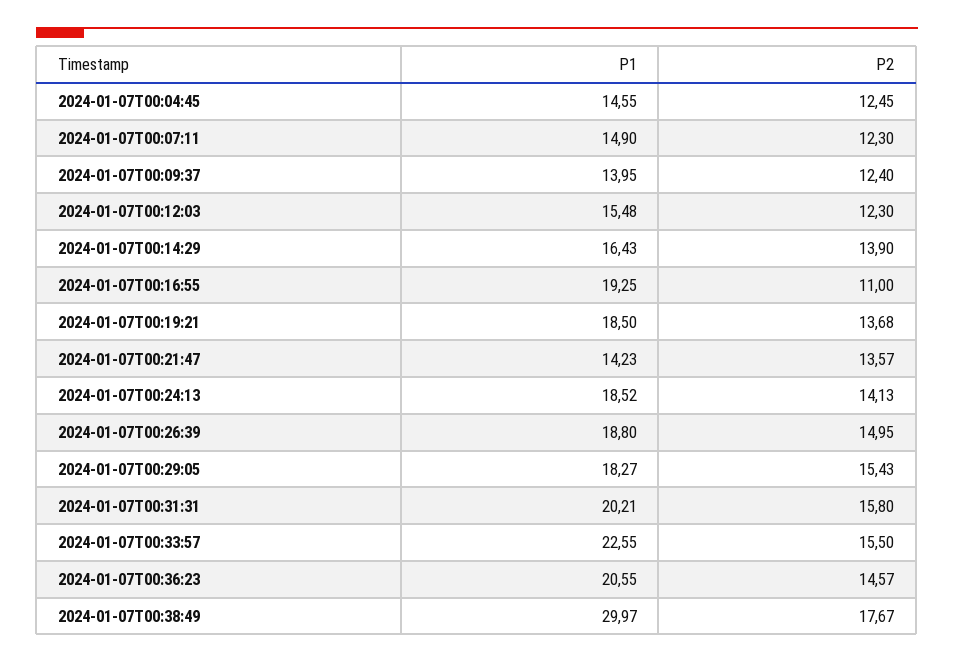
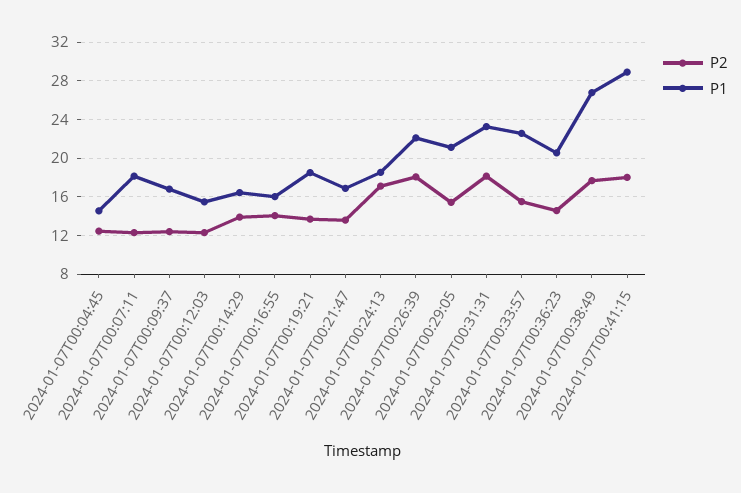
P1, 2024-01-07T00:07:11: 14.9 -> 18
P1, 2024-01-07T00:09:37: 13.95 -> 17
P1, 2024-01-07T00:16:55: 19.25 -> 16
P2, 2024-01-07T00:16:55: 11 -> 14
P1, 2024-01-07T00:21:47: 14.23 -> 17
P2, 2024-01-07T00:24:13: 14.13 -> 17
P1, 2024-01-07T00:26:39: 18.8 -> 22
P2, 2024-01-07T00:26:39: 14.95 -> 18
P1, 2024-01-07T00:29:05: 18.27 -> 21
P1, 2024-01-07T00:31:31: 20.21 -> 23
P2, 2024-01-07T00:31:31: 15.8 -> 18
P1, 2024-01-07T00:38:49: 29.97 -> 27
P2, 2024-01-07T00:41:15: none -> 18
P1, 2024-01-07T00:41:15: none -> 29

